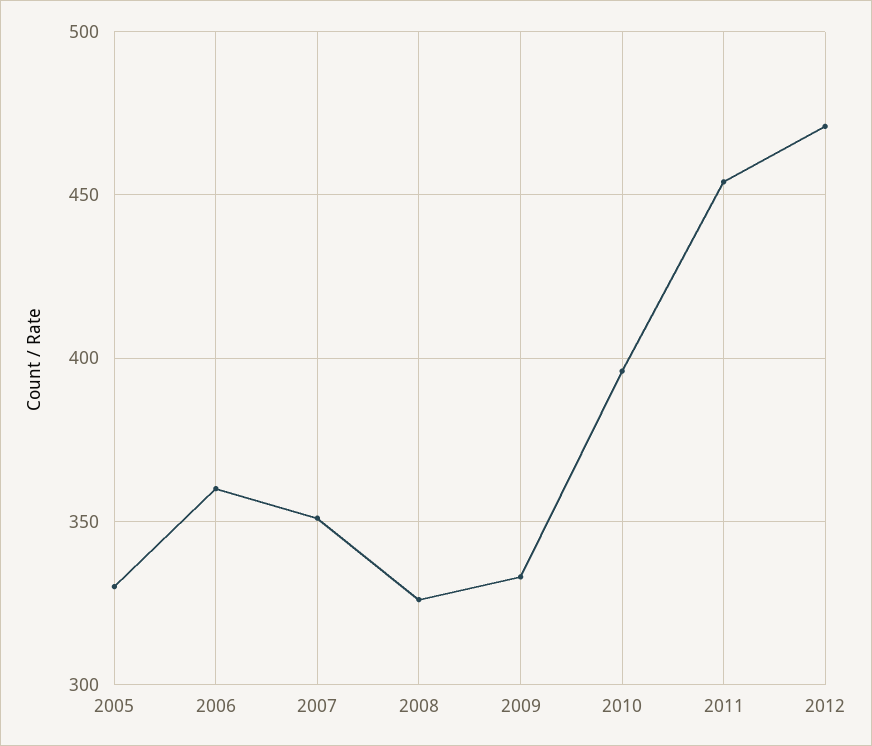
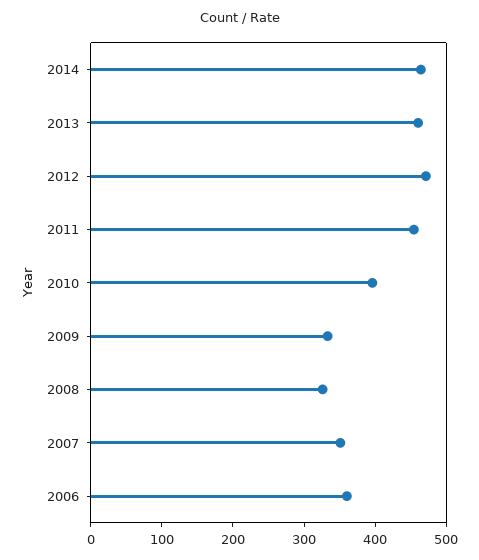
2005: 330 -> none
2014: none -> 460
2013: none -> 460

